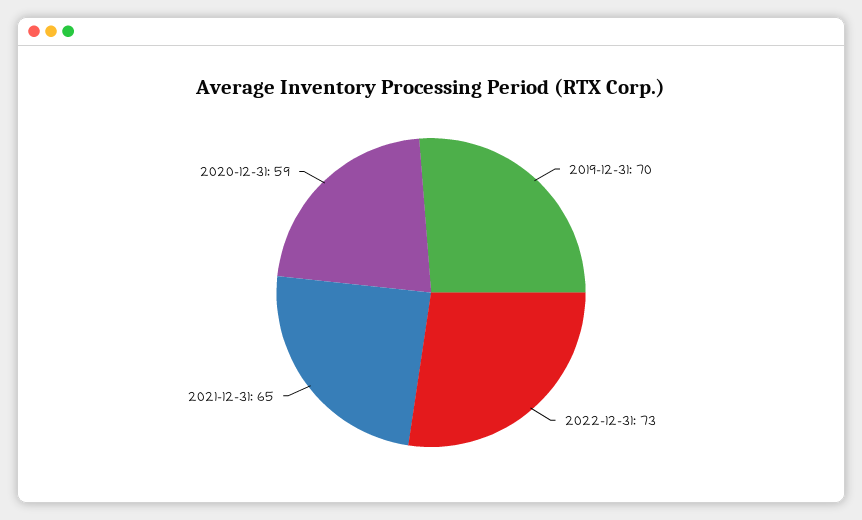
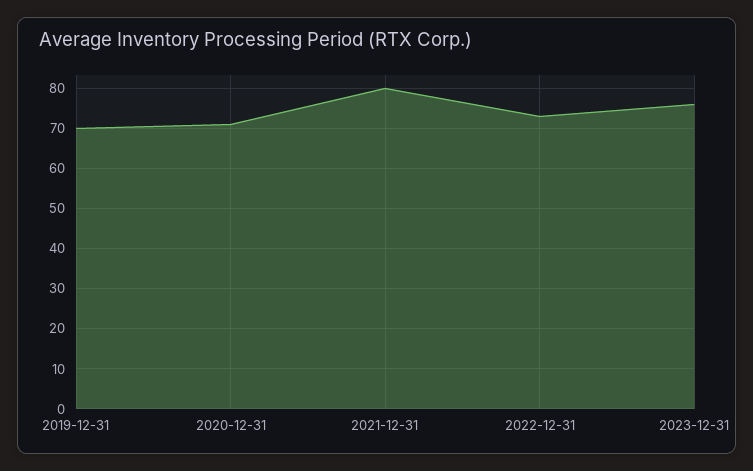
2021-12-31: 65 -> 80
2020-12-31: 59 -> 70
2023-12-31: none -> 75

